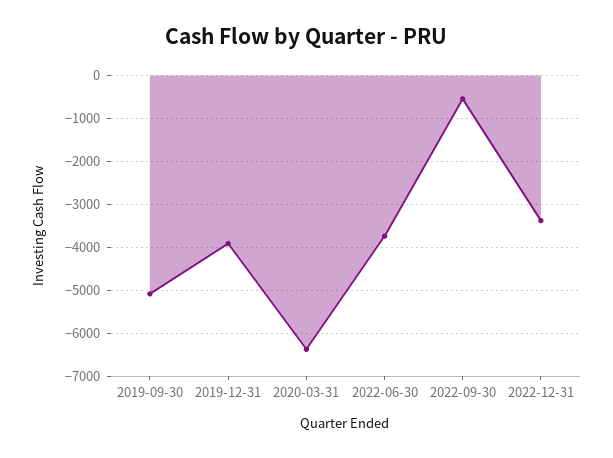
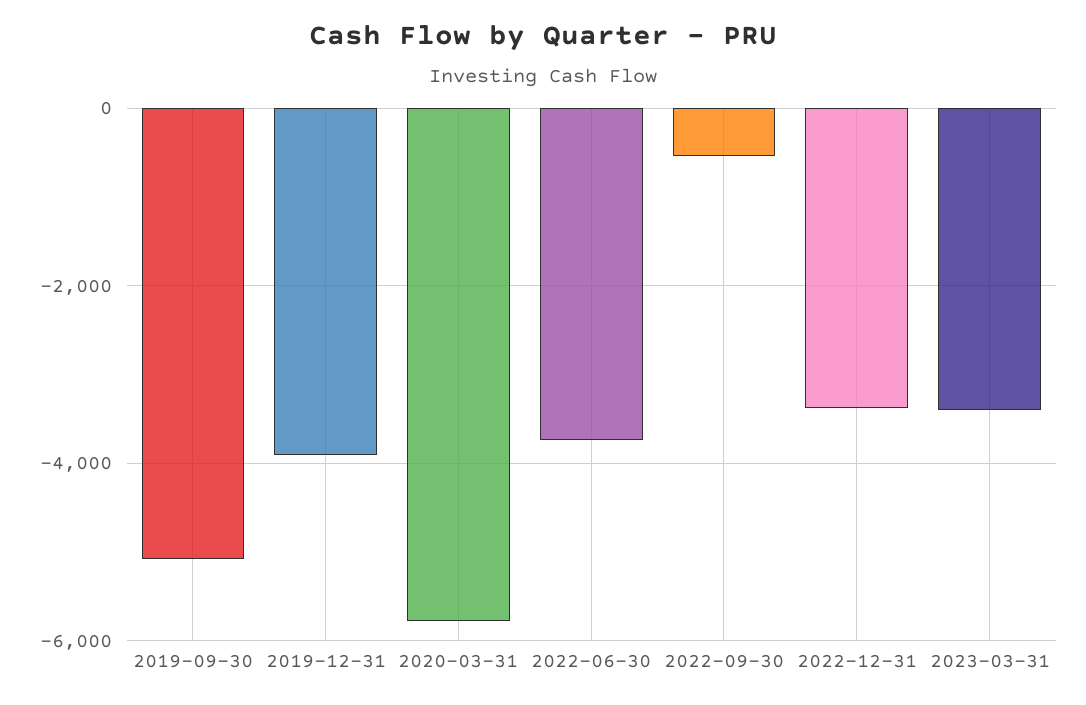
2020-03-31: -6400 -> -5800
2023-03-31: none -> -3400

